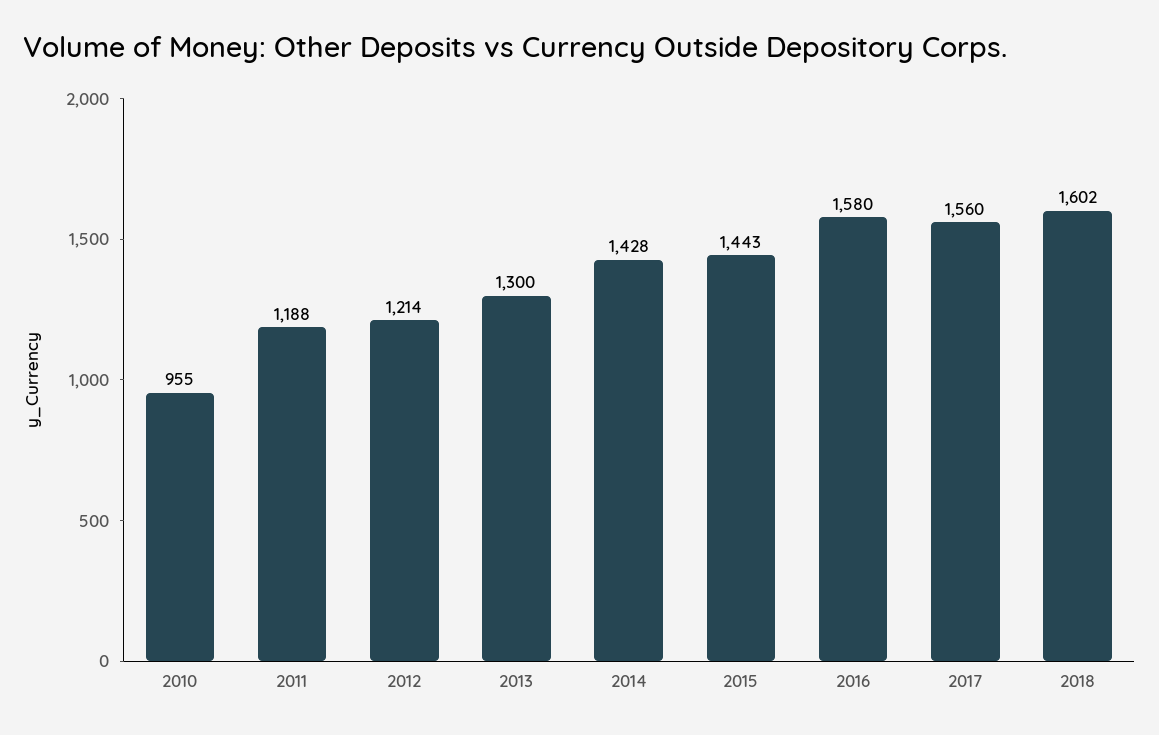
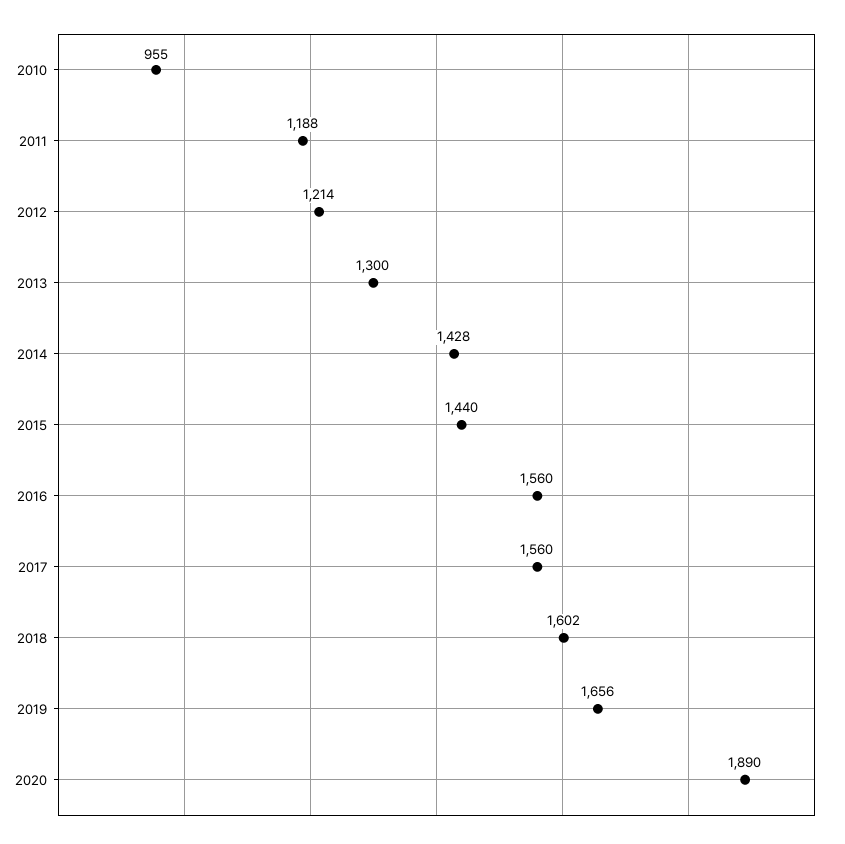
2015: 1443 -> 1440
2016: 1580 -> 1560
2019: none -> 1656
2020: none -> 1890

